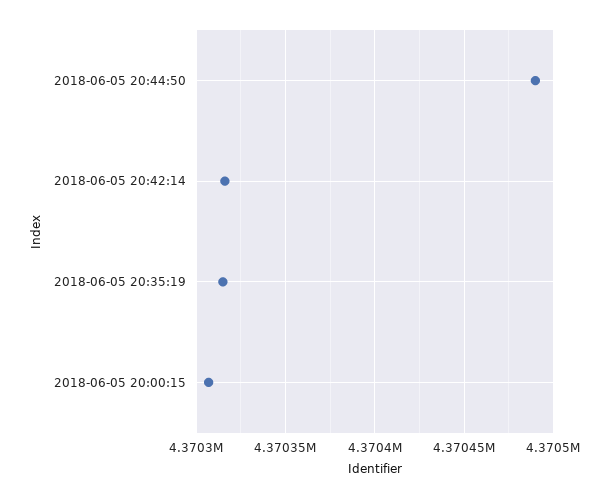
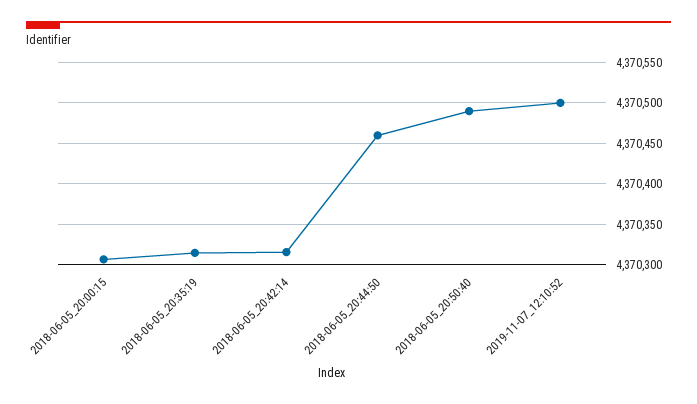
2018-06-05 20:44:50: 4370490 -> 4370460
2018-06-05_20:50:40: none -> 4370490
2019-11-07_12:10:52: none -> 4370500

